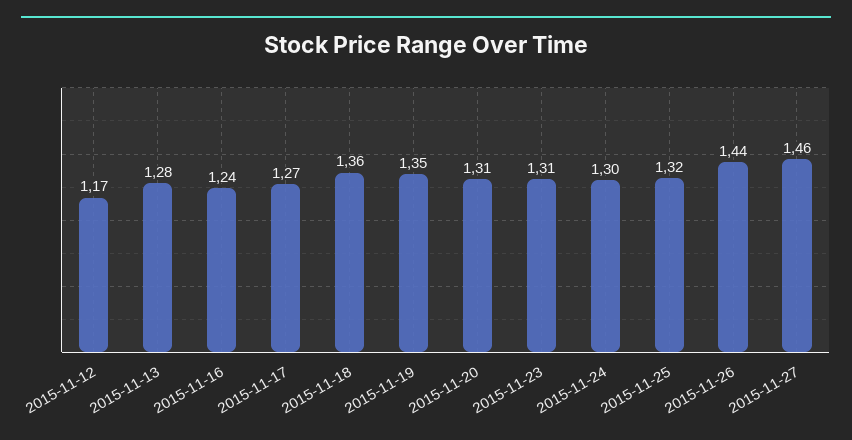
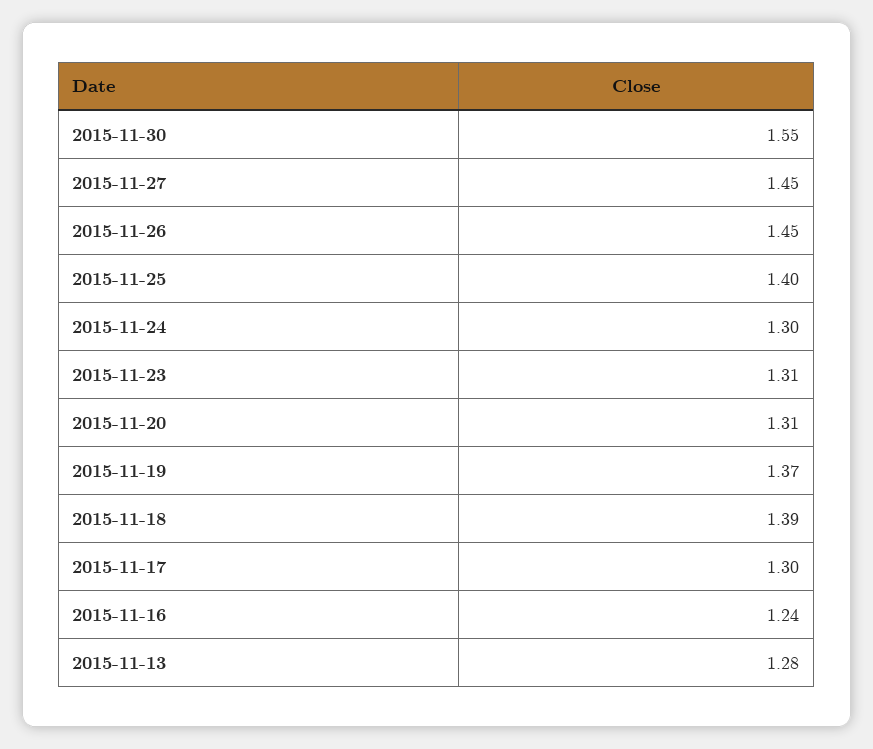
2015-11-12: 1.17 -> none
2015-11-17: 1.27 -> 1.3
2015-11-18: 1.36 -> 1.39
2015-11-19: 1.35 -> 1.37
2015-11-25: 1.32 -> 1.4
2015-11-26: 1.44 -> 1.45
2015-11-27: 1.46 -> 1.45
2015-11-30: none -> 1.55

